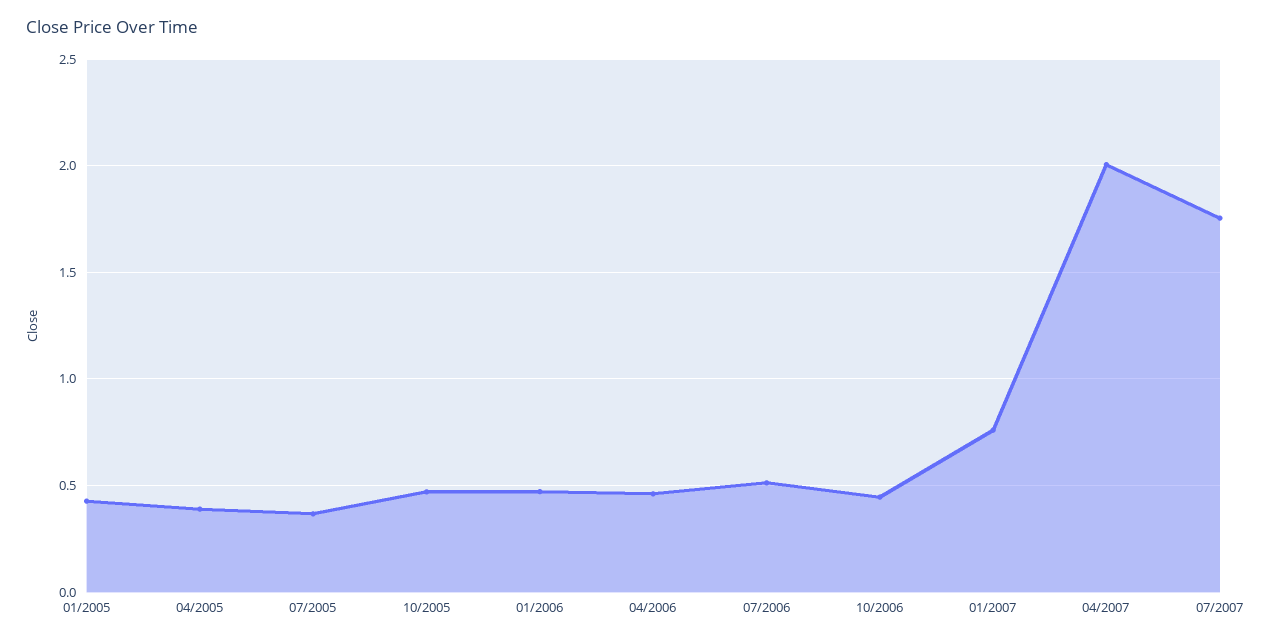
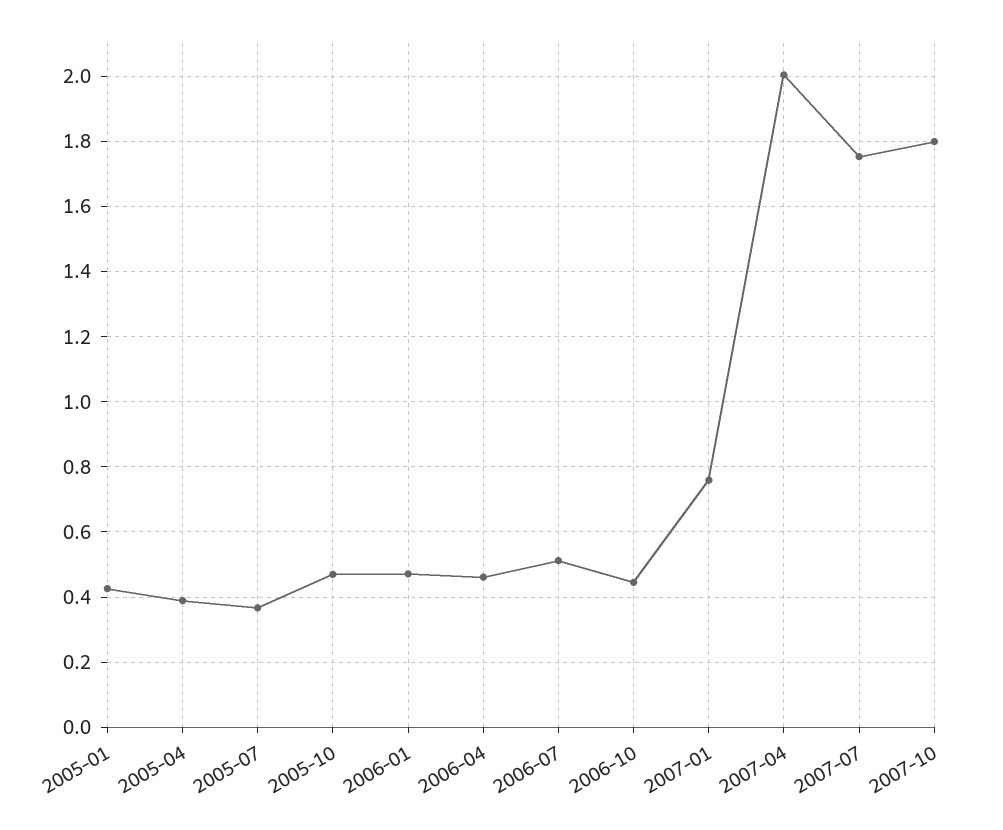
2007-10: none -> 1.8

